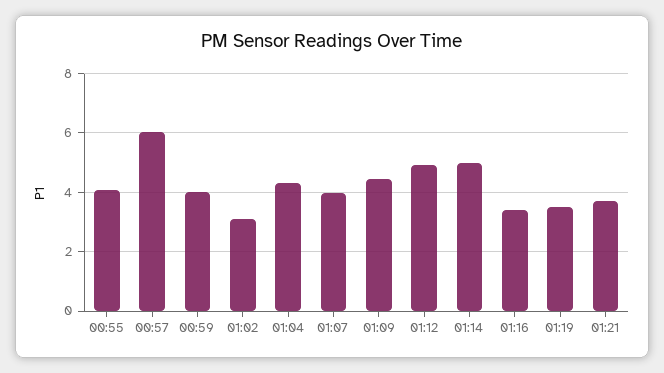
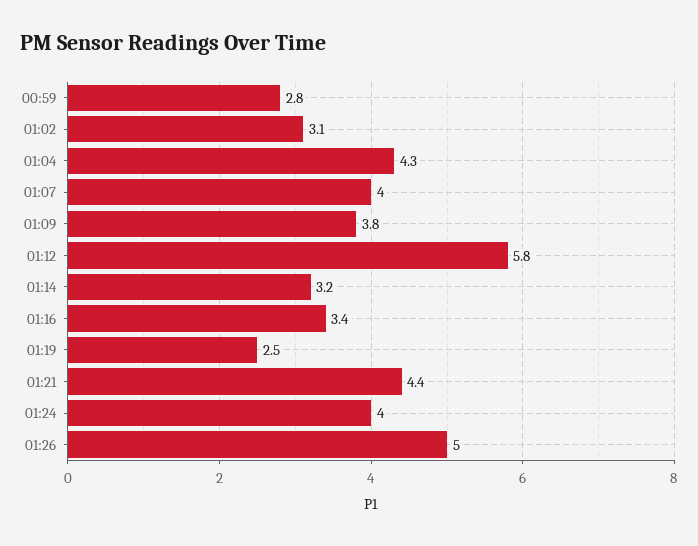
00:55: 4 -> none
00:57: 6 -> none
00:59: 4 -> 2.8
01:09: 4.5 -> 3.8
01:12: 5 -> 5.8
01:14: 5 -> 3.2
01:19: 3.5 -> 2.5
01:21: 3.75 -> 4.4
01:24: none -> 4
01:26: none -> 5

